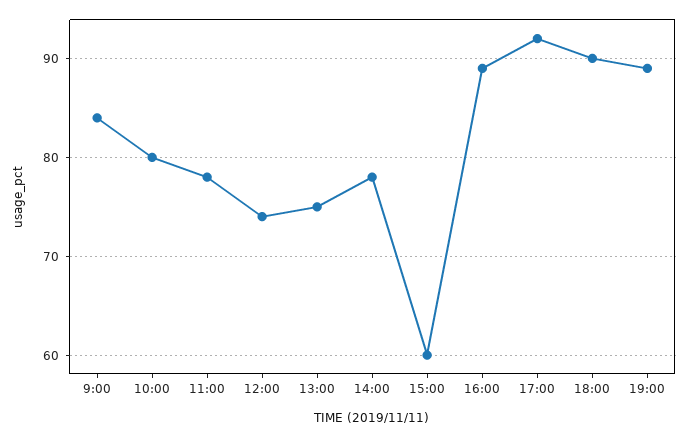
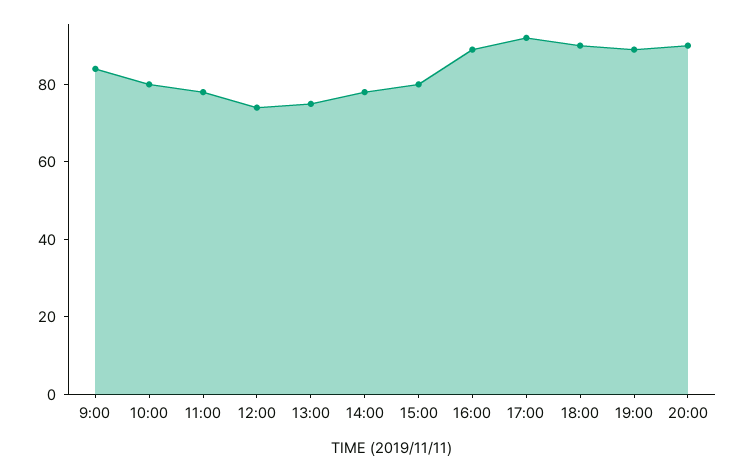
15:00: 60 -> 80
20:00: none -> 90

